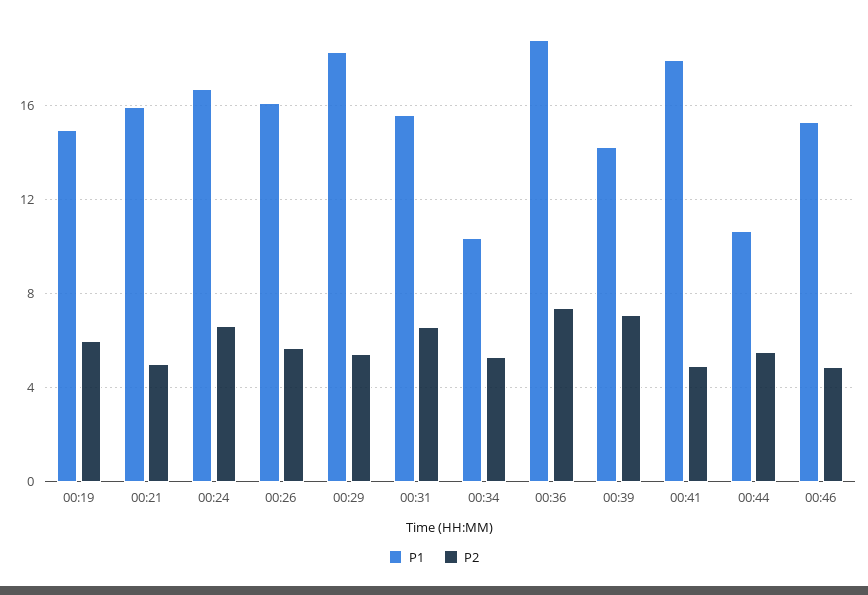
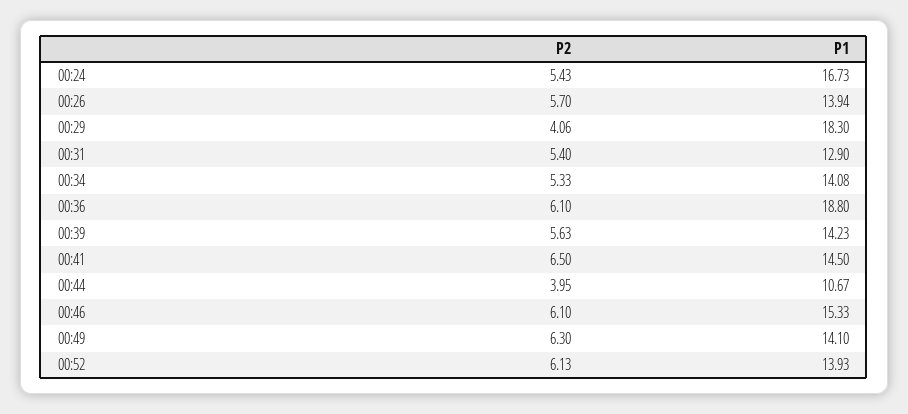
P1, 00:19: 15 -> none
P2, 00:19: 6 -> none
P1, 00:21: 16 -> none
P2, 00:21: 5 -> none
P2, 00:24: 6.5 -> 5.43
P1, 00:26: 16 -> 13.94
P2, 00:29: 5.5 -> 4.06
P1, 00:31: 15.5 -> 12.9
P2, 00:31: 6.5 -> 5.4
P1, 00:34: 10.5 -> 14.08
P2, 00:36: 7.5 -> 6.1
P2, 00:39: 7 -> 5.63
P1, 00:41: 18 -> 14.5
P2, 00:41: 5 -> 6.5
P2, 00:44: 5.5 -> 3.95
P2, 00:46: 5 -> 6.1
P2, 00:49: none -> 6.3
P1, 00:49: none -> 14.1
P2, 00:52: none -> 6.13
P1, 00:52: none -> 13.93

